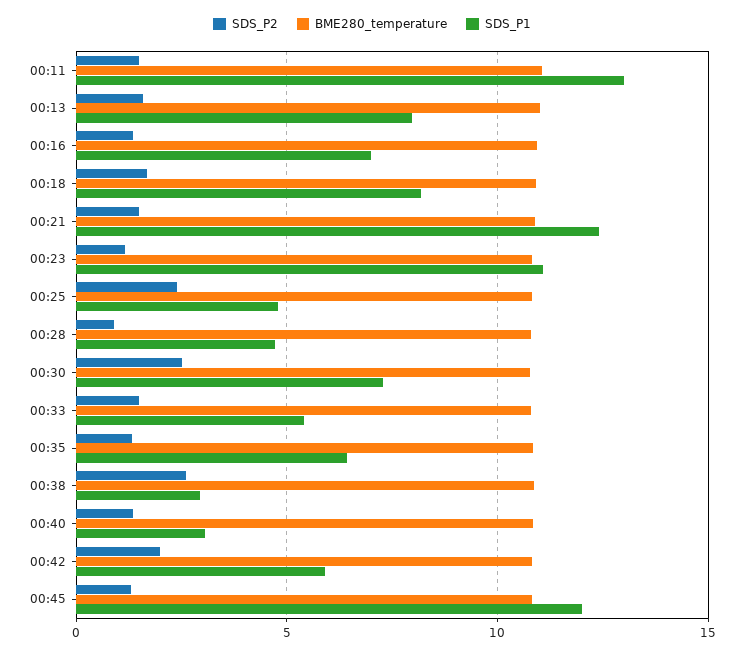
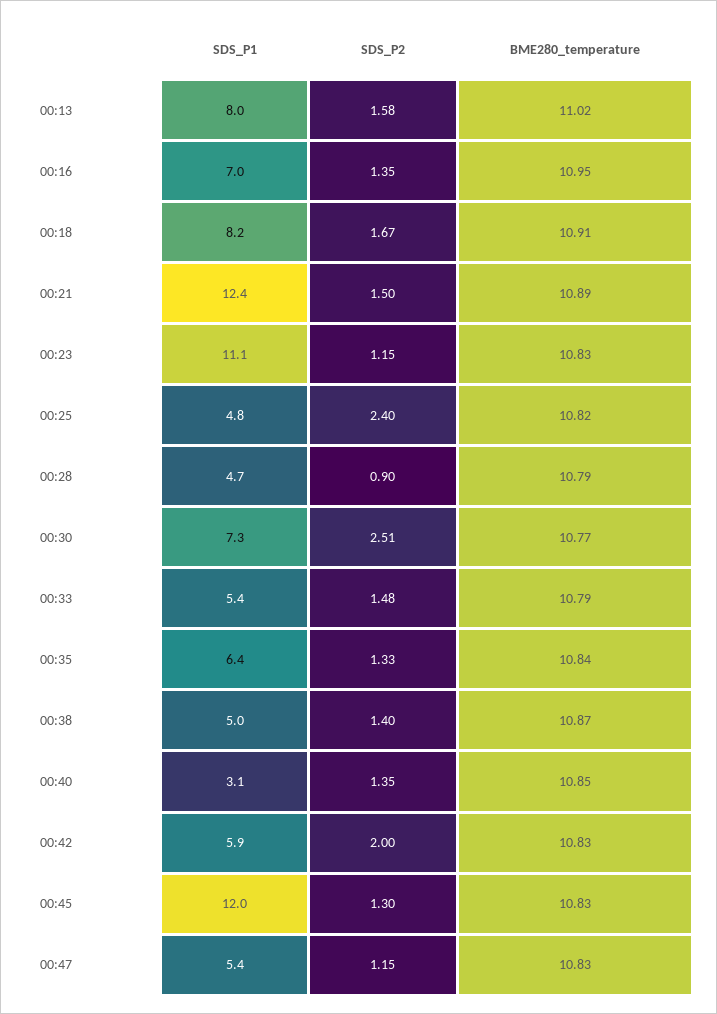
SDS_P2, 00:11: 1.5 -> none
BME280_temperature, 00:11: 11 -> none
SDS_P1, 00:11: 13 -> none
SDS_P2, 00:38: 2.5 -> 1.4
SDS_P1, 00:38: 3 -> 5
SDS_P1, 00:47: none -> 5.4
SDS_P2, 00:47: none -> 1.15
BME280_temperature, 00:47: none -> 10.83

